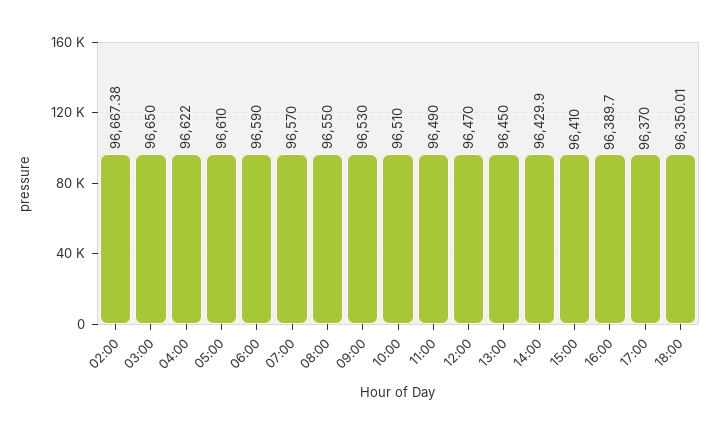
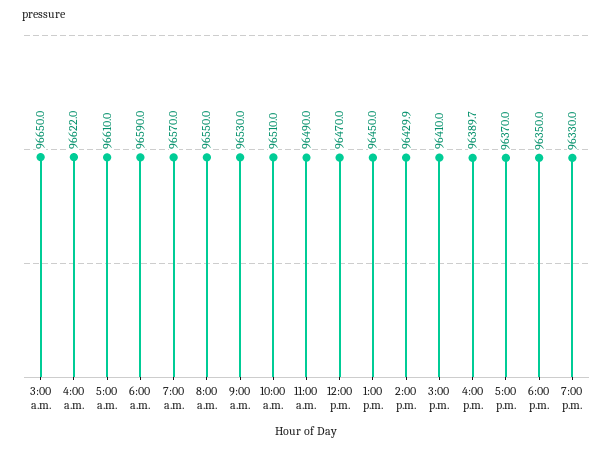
02:00: 96667.38 -> none
7:00 p.m.: none -> 96330

